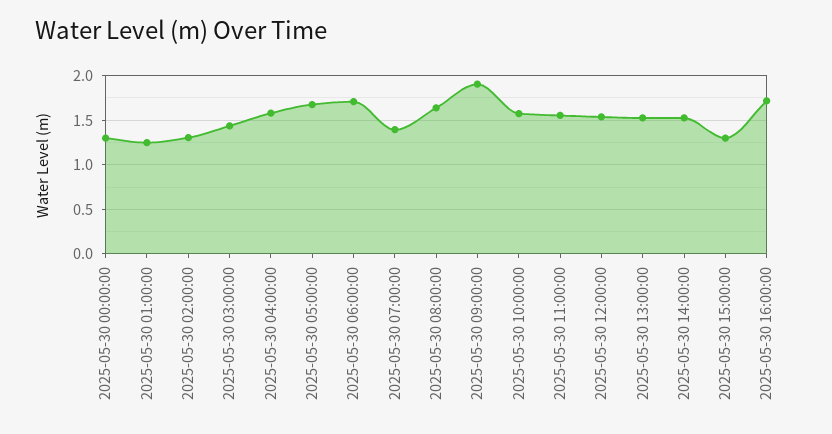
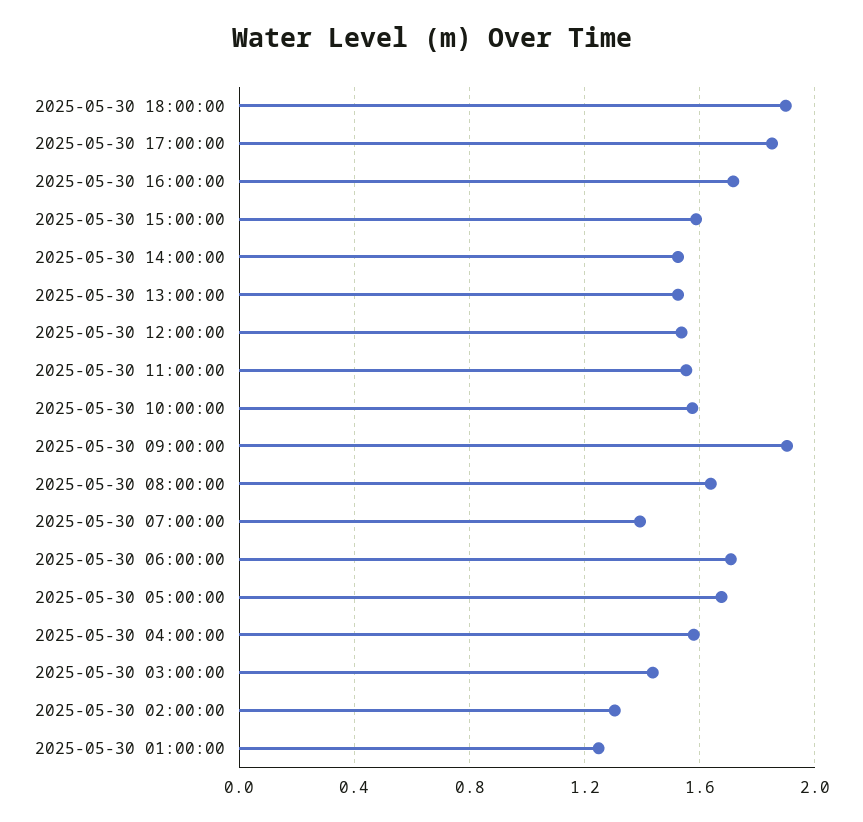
2025-05-30 00:00:00: 1.3 -> none
2025-05-30 15:00:00: 1.3 -> 1.6
2025-05-30 18:00:00: none -> 1.9
2025-05-30 17:00:00: none -> 1.85

